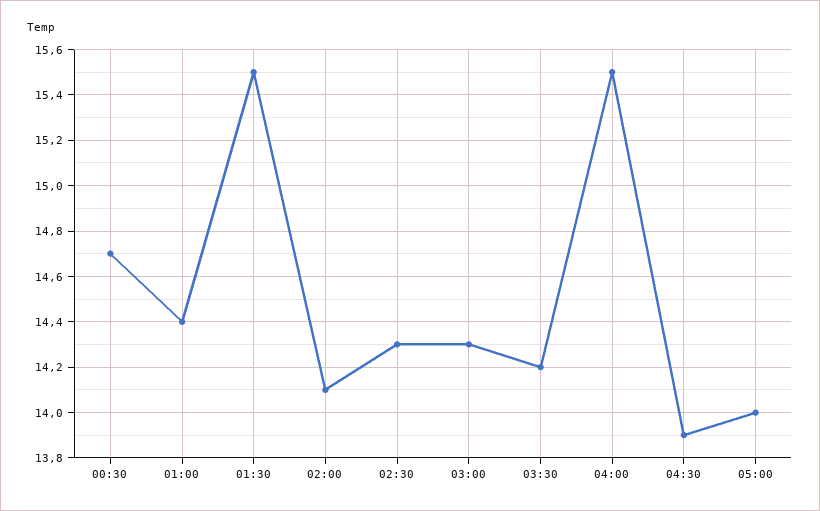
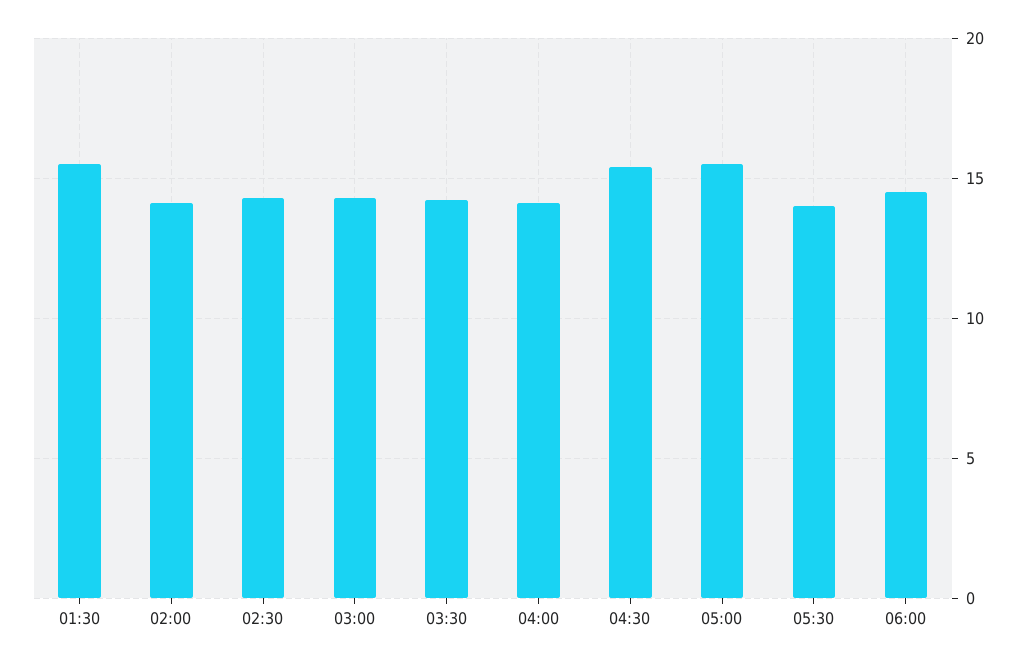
00:30: 14.7 -> none
01:00: 14.4 -> none
04:00: 15.5 -> 14
04:30: 13.9 -> 15.5
05:00: 14 -> 15.5
05:30: none -> 14
06:00: none -> 14.5

